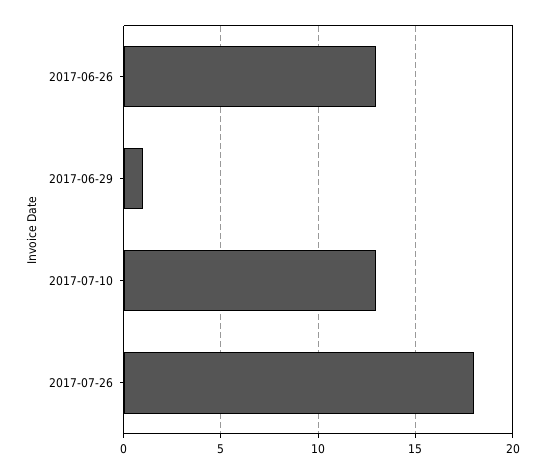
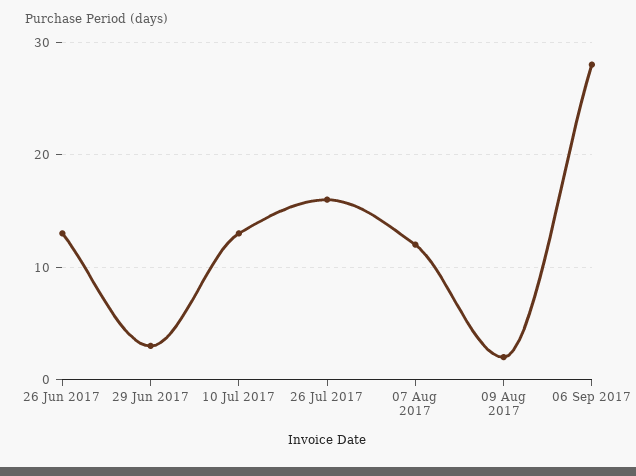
2017-06-29: 1 -> 3
2017-07-26: 18 -> 16
07 Aug 2017: none -> 12
09 Aug 2017: none -> 2
06 Sep 2017: none -> 28

